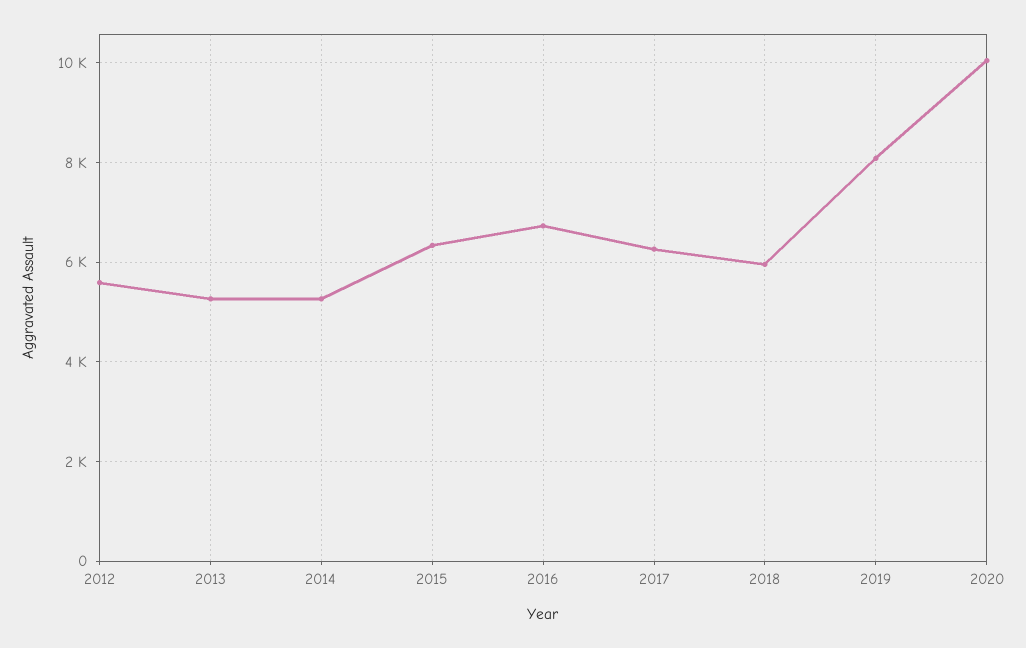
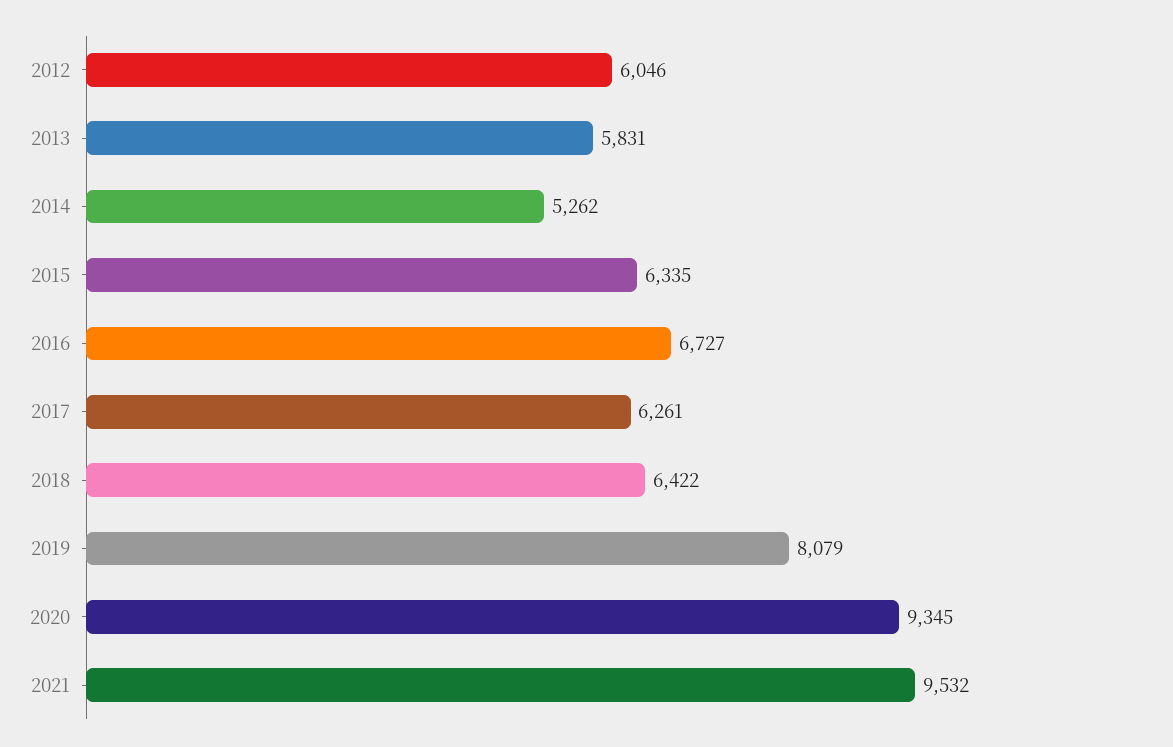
2012: 5600 -> 6046
2013: 5200 -> 5831
2018: 6000 -> 6422
2020: 10000 -> 9345
2021: none -> 9532

